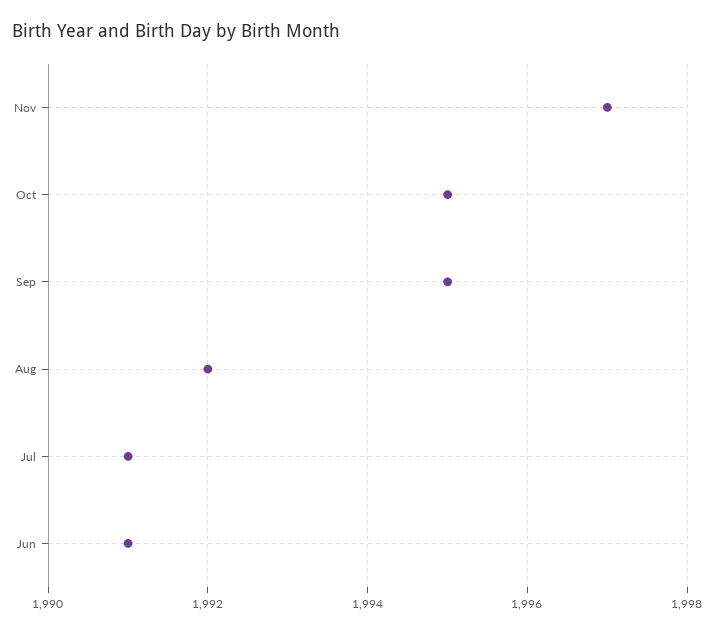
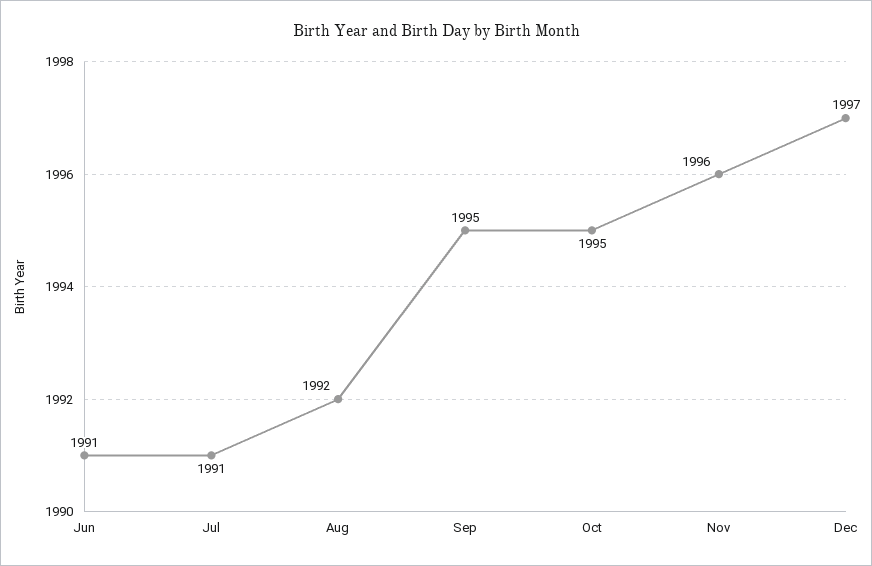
Nov: 1997 -> 1996
Dec: none -> 1997

